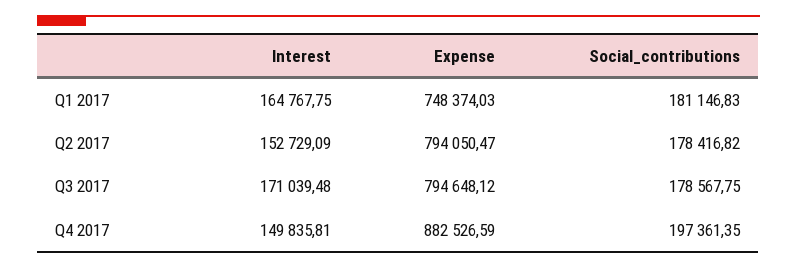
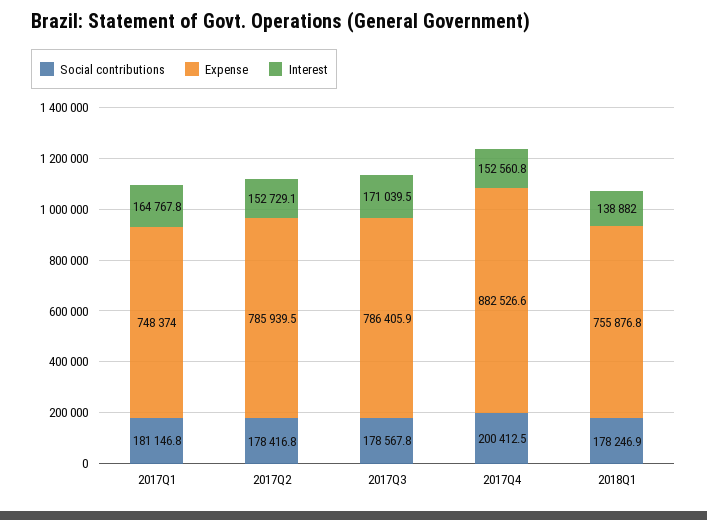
Expense, Q2 2017: 794050.47 -> 785939.5
Expense, Q3 2017: 794648.12 -> 786405.9
Interest, Q4 2017: 149835.81 -> 152560.8
Social_contributions, Q4 2017: 197361.35 -> 200412.5
Social_contributions, 2018Q1: none -> 178246.9
Expense, 2018Q1: none -> 755876.8
Interest, 2018Q1: none -> 138882

